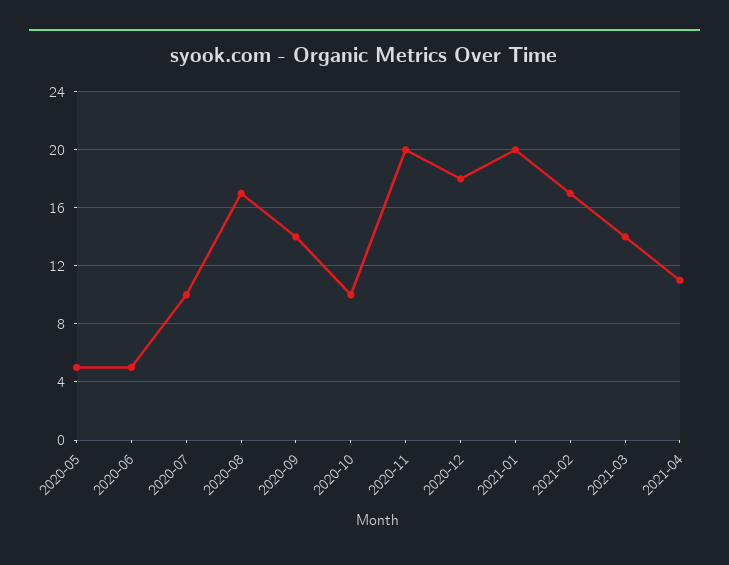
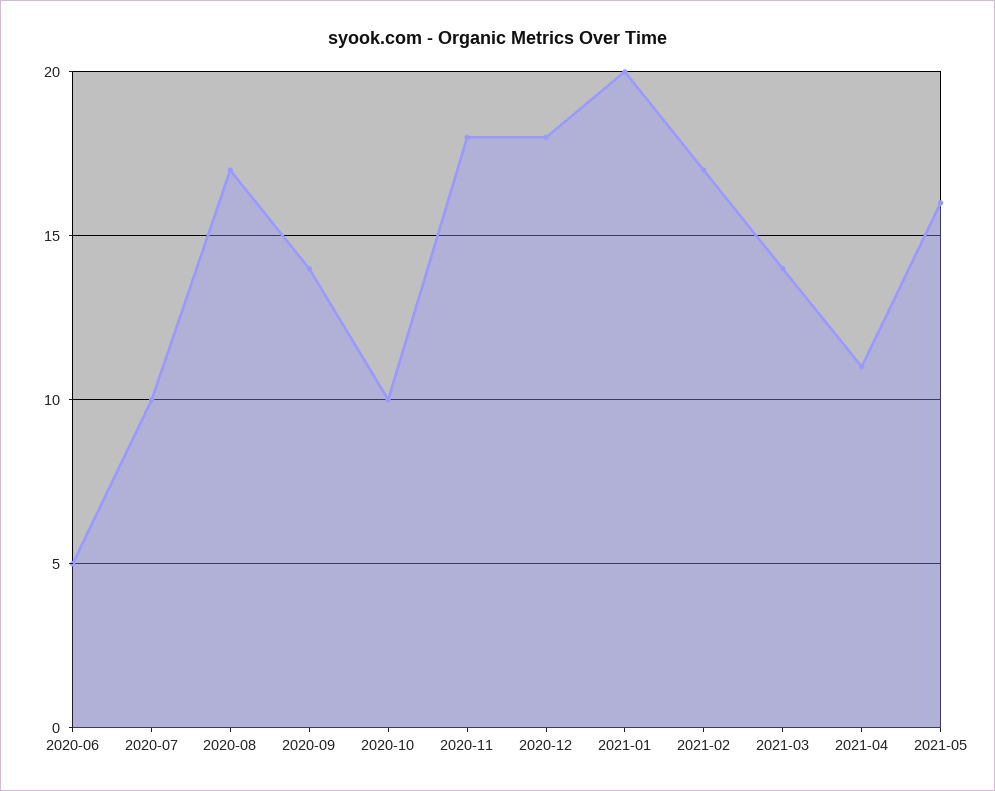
2020-05: 5 -> none
2020-11: 20 -> 18
2021-05: none -> 16

